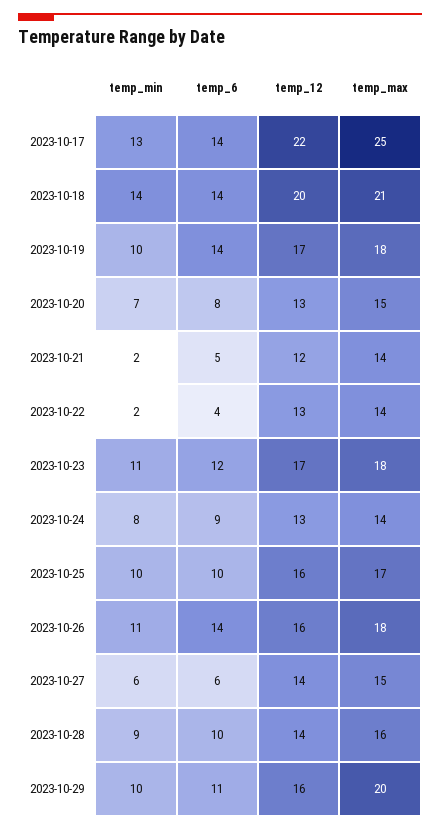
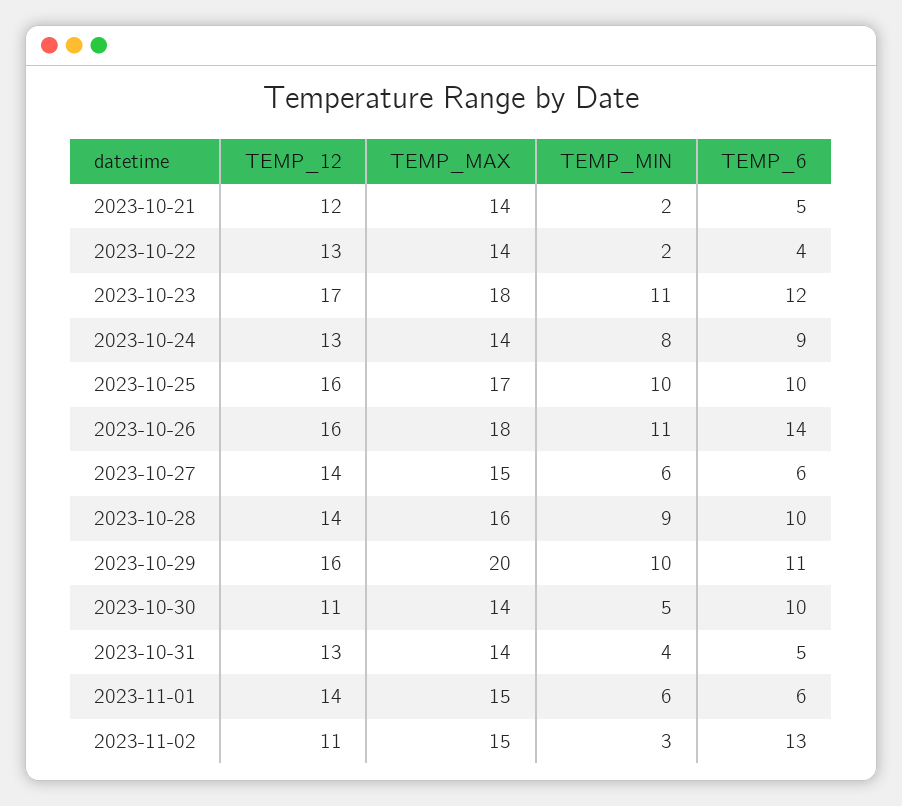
temp_min, 2023-10-17: 13 -> none
temp_6, 2023-10-17: 14 -> none
temp_12, 2023-10-17: 22 -> none
temp_max, 2023-10-17: 25 -> none
temp_min, 2023-10-18: 14 -> none
temp_6, 2023-10-18: 14 -> none
temp_12, 2023-10-18: 20 -> none
temp_max, 2023-10-18: 21 -> none
temp_min, 2023-10-19: 10 -> none
temp_6, 2023-10-19: 14 -> none
temp_12, 2023-10-19: 17 -> none
temp_max, 2023-10-19: 18 -> none
temp_min, 2023-10-20: 7 -> none
temp_6, 2023-10-20: 8 -> none
temp_12, 2023-10-20: 13 -> none
temp_max, 2023-10-20: 15 -> none
temp_12, 2023-10-30: none -> 11
temp_max, 2023-10-30: none -> 14
temp_min, 2023-10-30: none -> 5
temp_6, 2023-10-30: none -> 10
temp_12, 2023-10-31: none -> 13
temp_max, 2023-10-31: none -> 14
temp_min, 2023-10-31: none -> 4
temp_6, 2023-10-31: none -> 5
temp_12, 2023-11-01: none -> 14
temp_max, 2023-11-01: none -> 15
temp_min, 2023-11-01: none -> 6
temp_6, 2023-11-01: none -> 6
temp_12, 2023-11-02: none -> 11
temp_max, 2023-11-02: none -> 15
temp_min, 2023-11-02: none -> 3
temp_6, 2023-11-02: none -> 13

